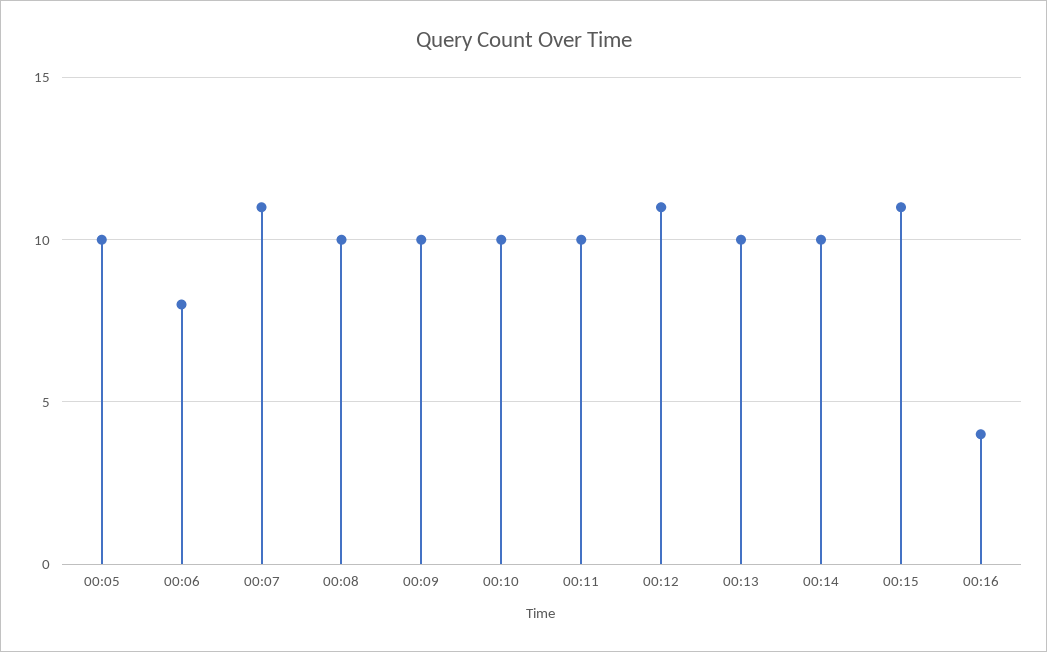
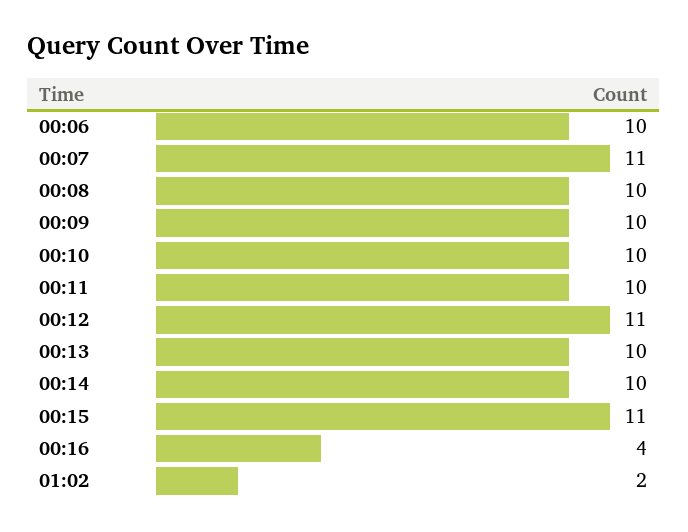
00:05: 10 -> none
00:06: 8 -> 10
01:02: none -> 2

